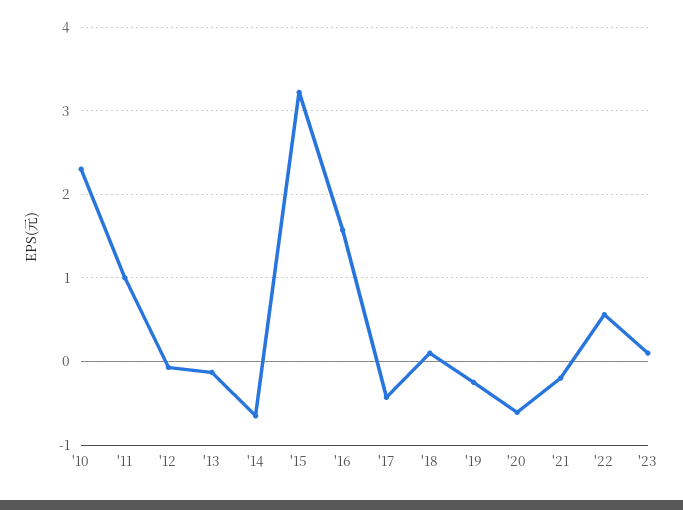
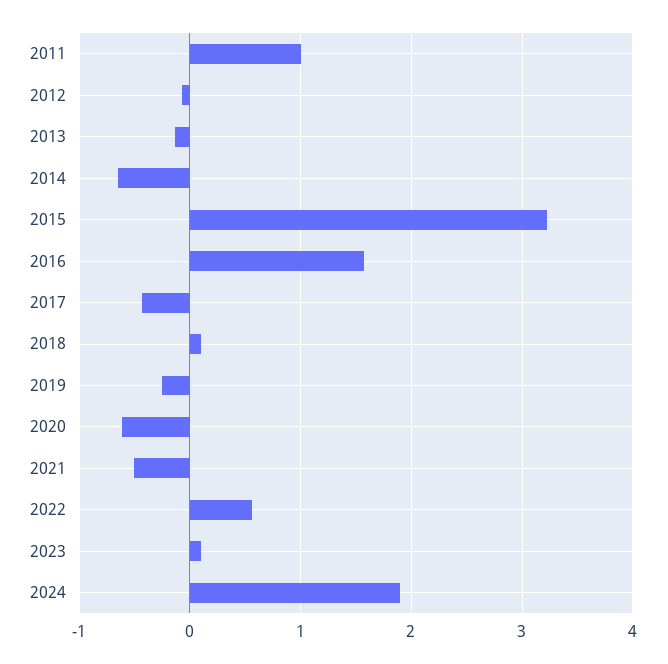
'10: 2.3 -> none
'21: -0.2 -> -0.5
2024: none -> 1.9

